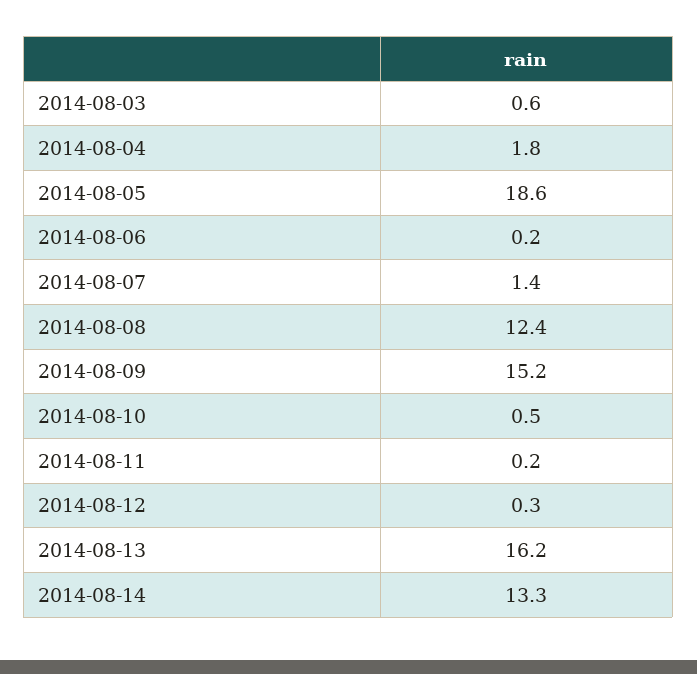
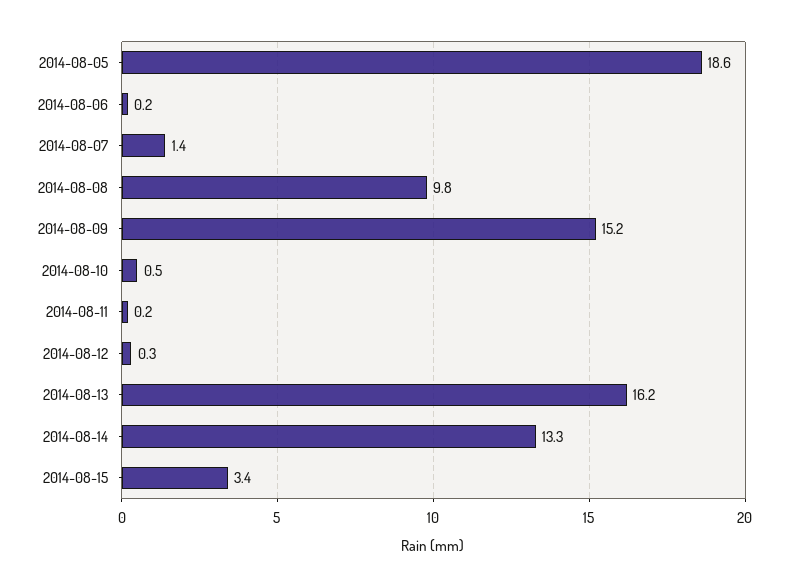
2014-08-03: 0.6 -> none
2014-08-04: 1.8 -> none
2014-08-08: 12.4 -> 9.8
2014-08-15: none -> 3.4

